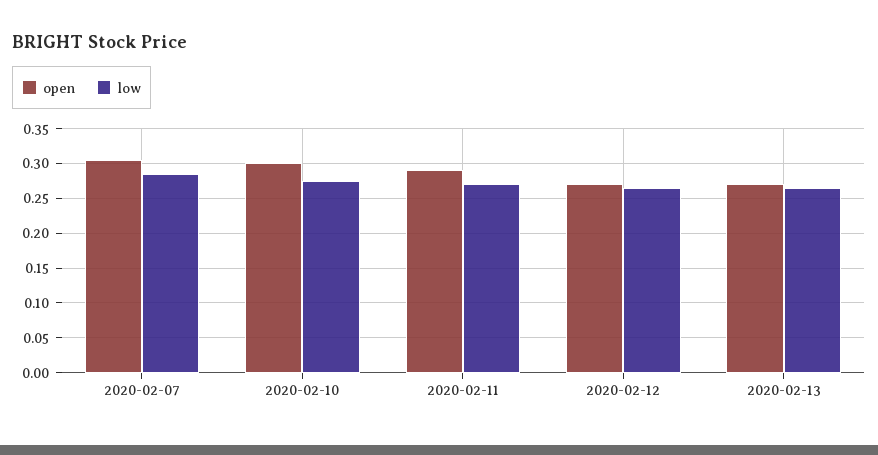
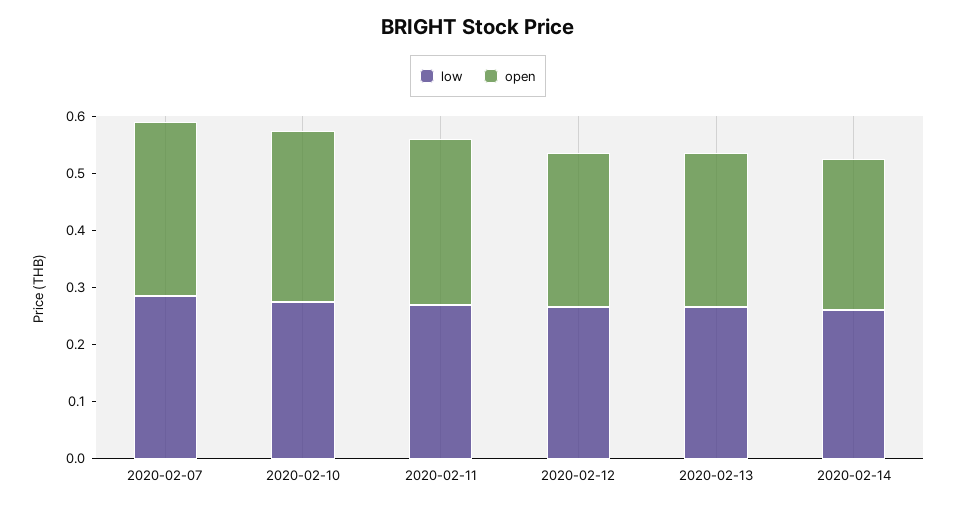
low, 2020-02-14: none -> 0.26
open, 2020-02-14: none -> 0.26

